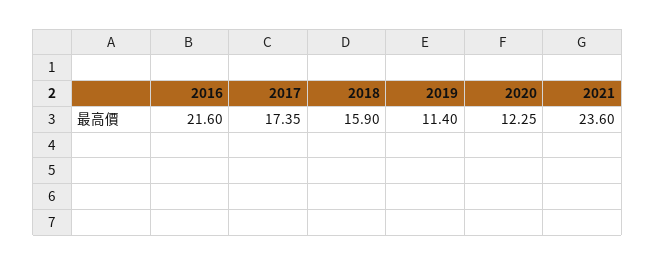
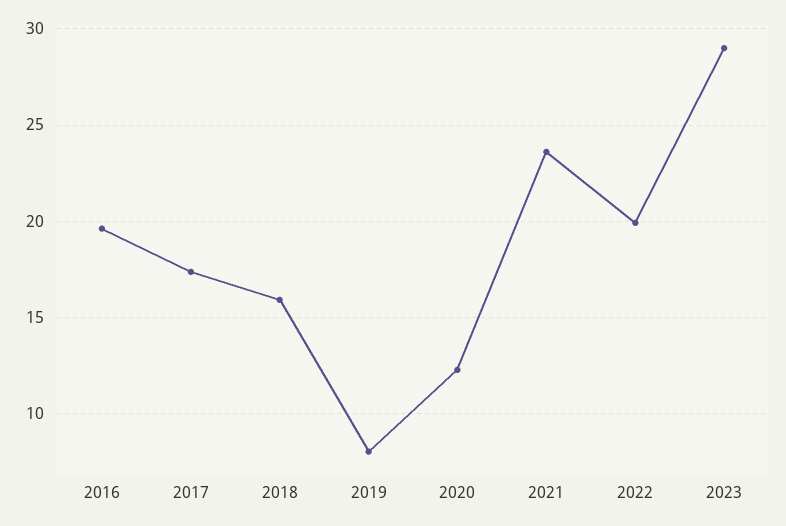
2016: 21.6 -> 19.5
2019: 11.4 -> 8
2022: none -> 20
2023: none -> 29

